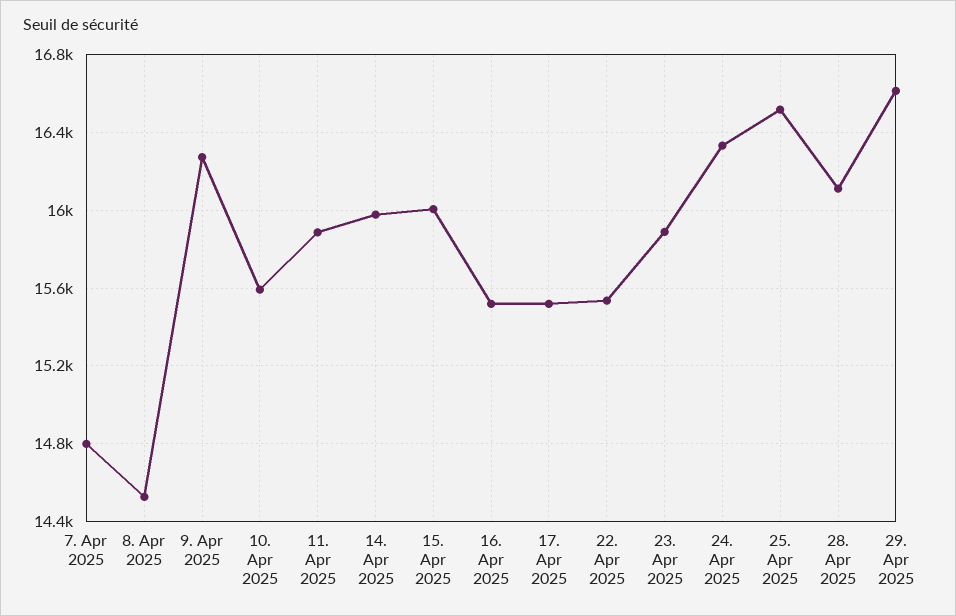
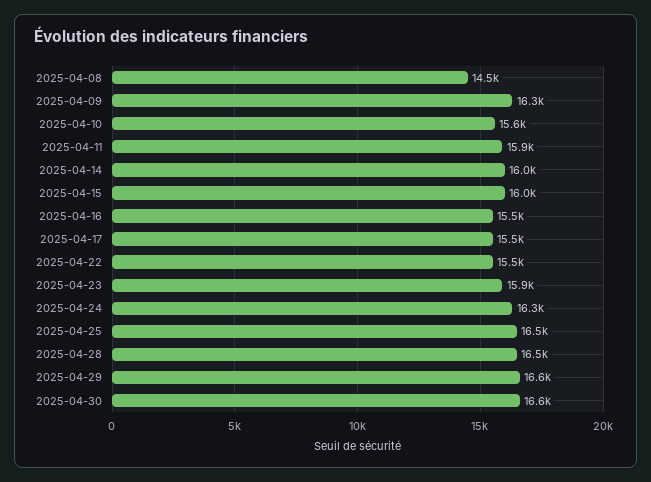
7. Apr 2025: 14800 -> none
28. Apr 2025: 16100 -> 16500
2025-04-30: none -> 16600

